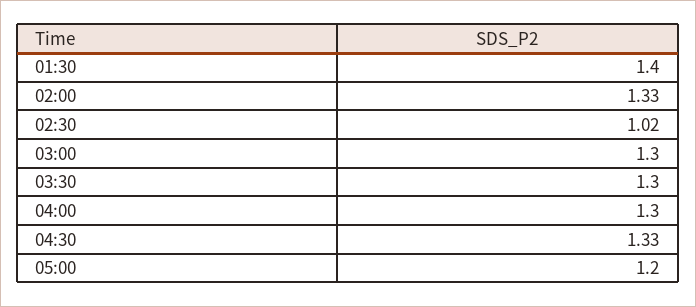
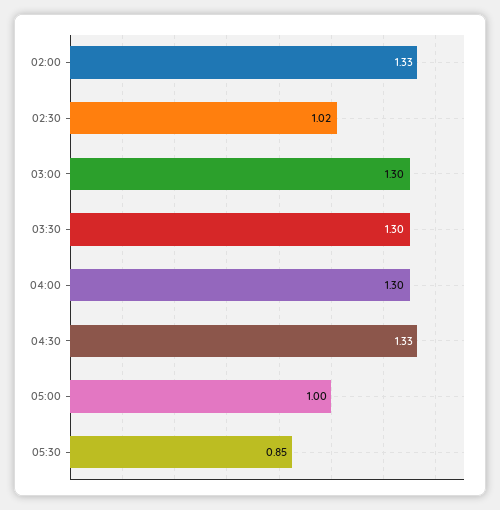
01:30: 1.4 -> none
05:00: 1.2 -> 1
05:30: none -> 0.85

